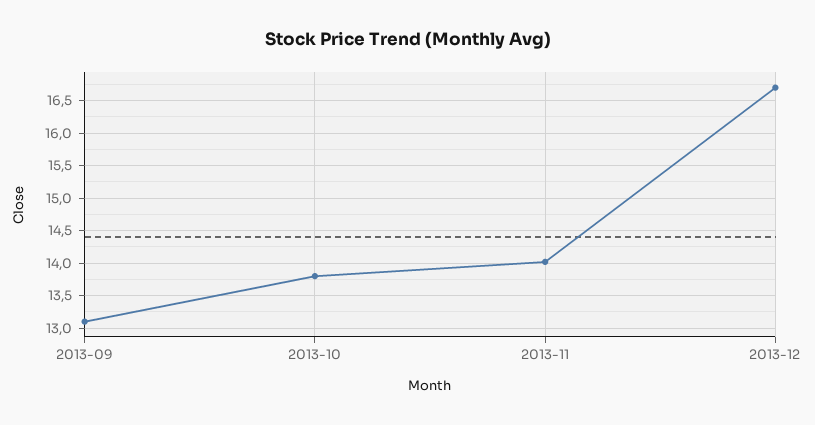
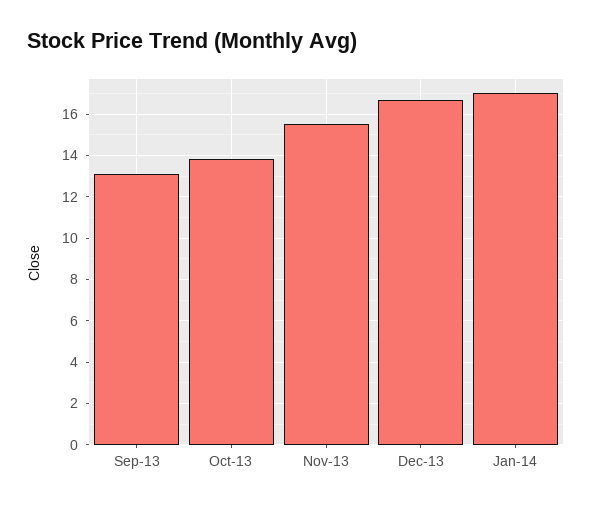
2013-11: 14 -> 15.5
Jan-14: none -> 17

